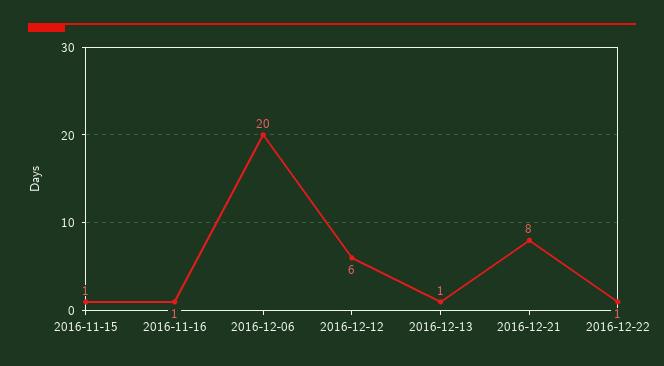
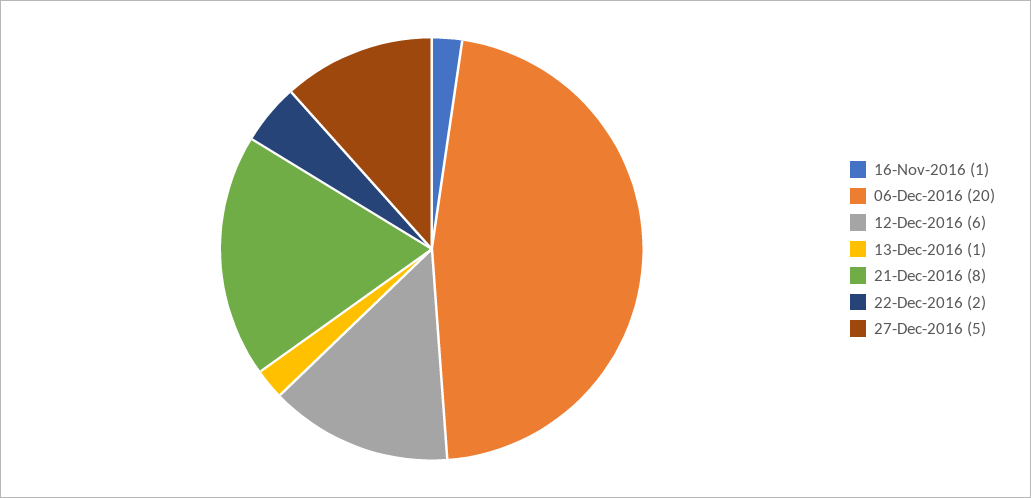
2016-11-15: 1 -> none
2016-12-22: 1 -> 2
27-Dec-2016: none -> 5

